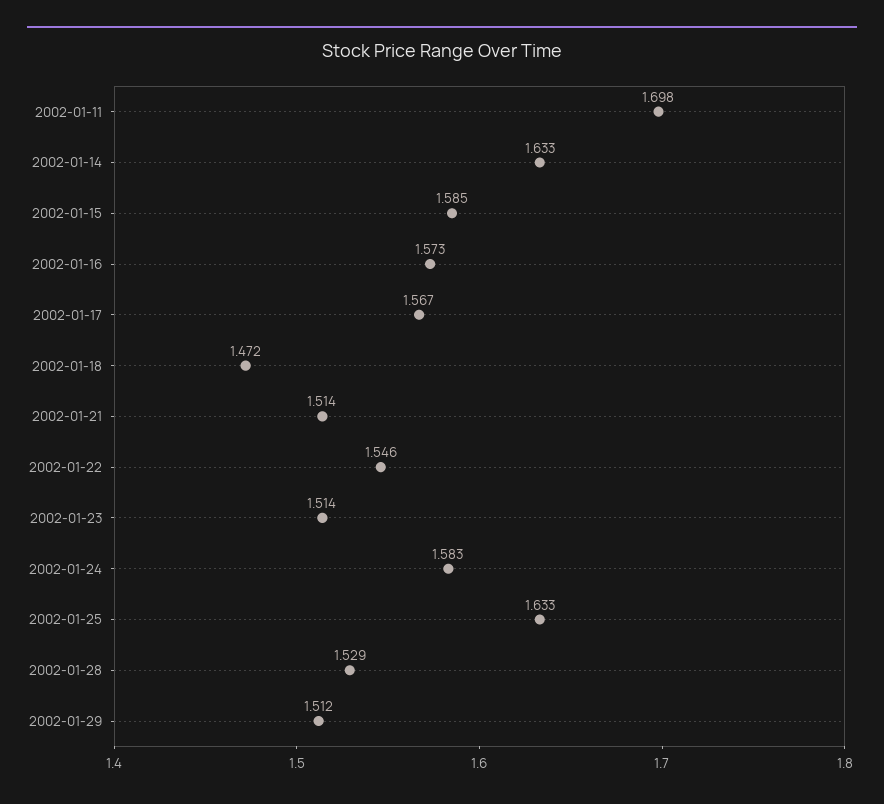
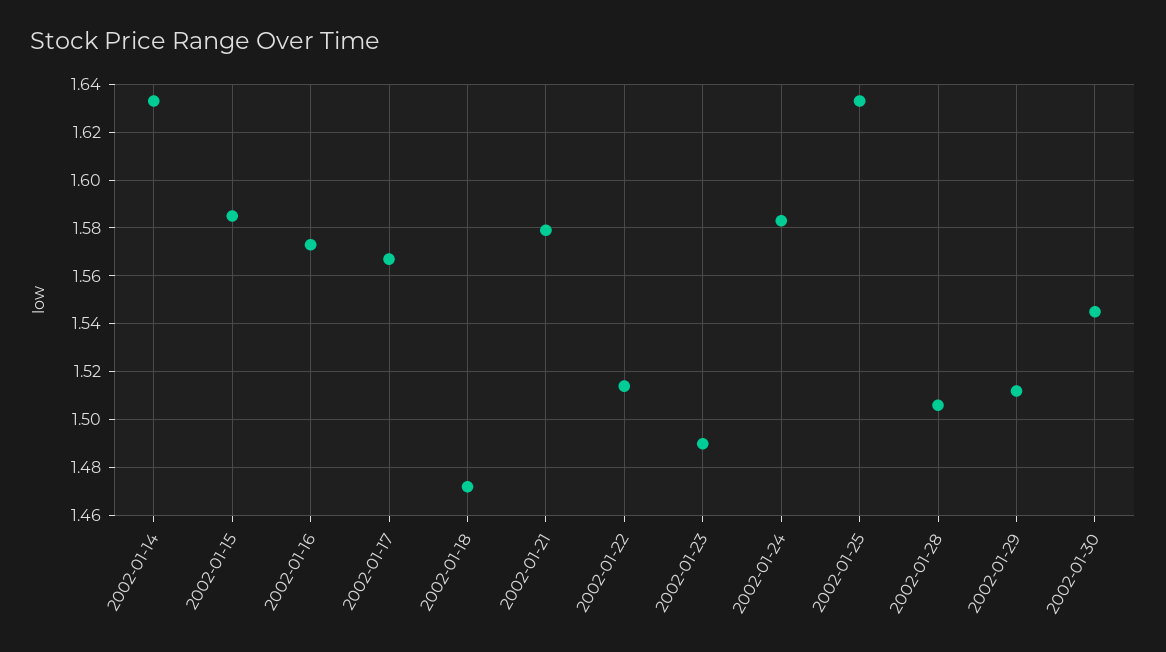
2002-01-11: 1.698 -> none
2002-01-21: 1.514 -> 1.58
2002-01-22: 1.546 -> 1.515
2002-01-23: 1.514 -> 1.49
2002-01-28: 1.529 -> 1.505
2002-01-30: none -> 1.545

